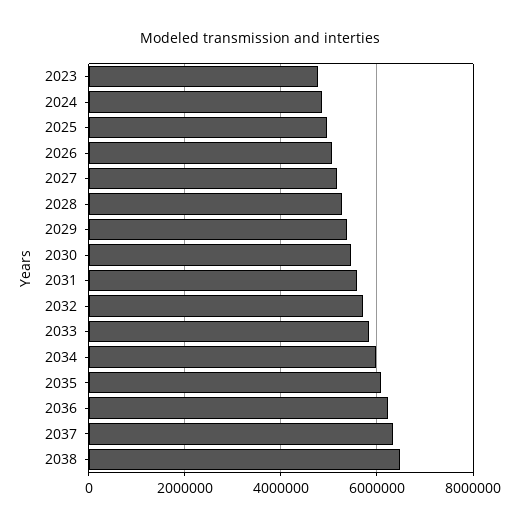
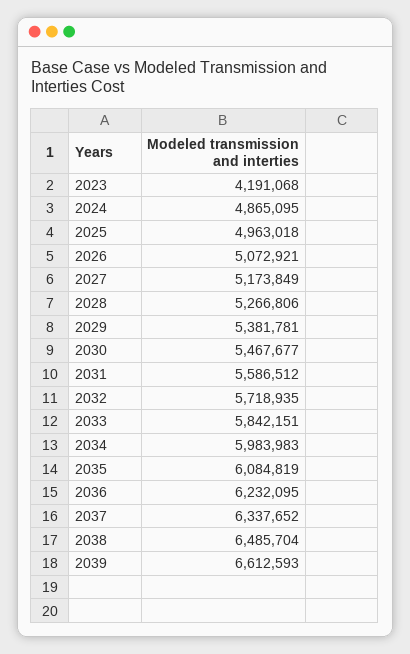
2023: 4800000 -> 4191068
2039: none -> 6612593

